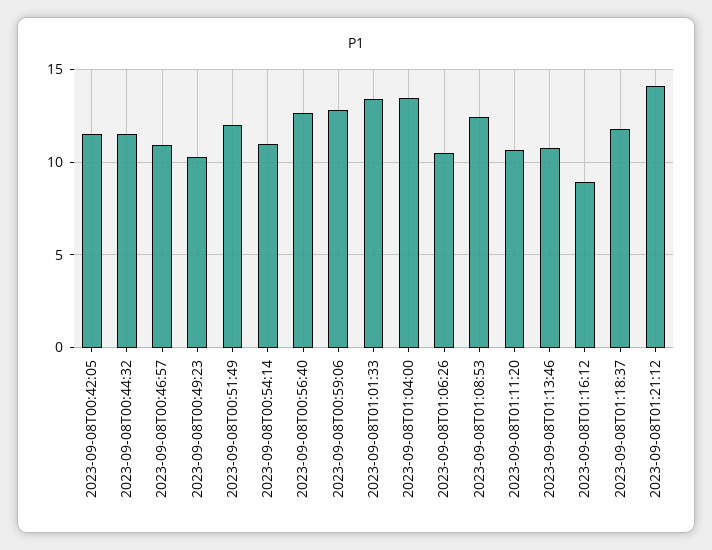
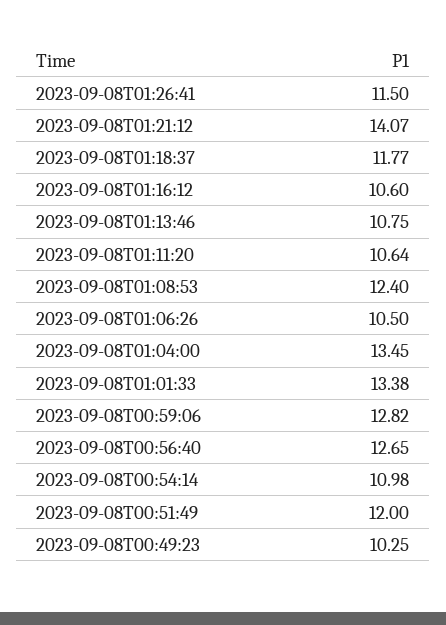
2023-09-08T00:42:05: 11.5 -> none
2023-09-08T00:44:32: 11.5 -> none
2023-09-08T00:46:57: 11 -> none
2023-09-08T01:16:12: 9 -> 10.6
2023-09-08T01:26:41: none -> 11.5

